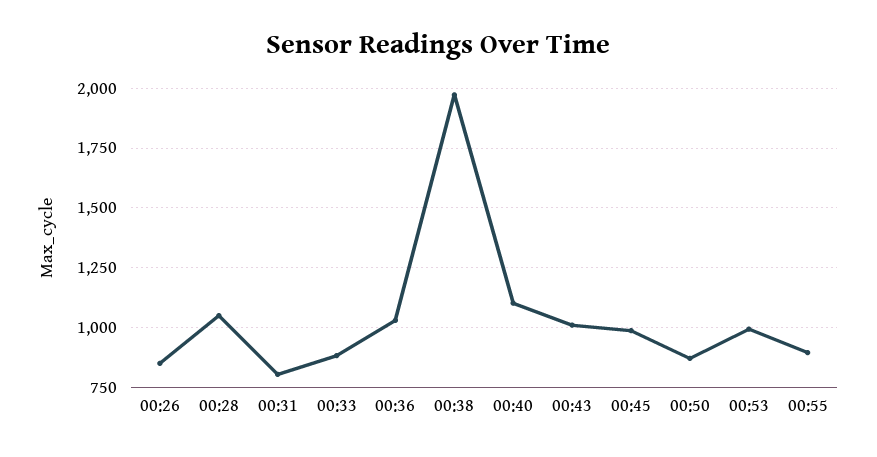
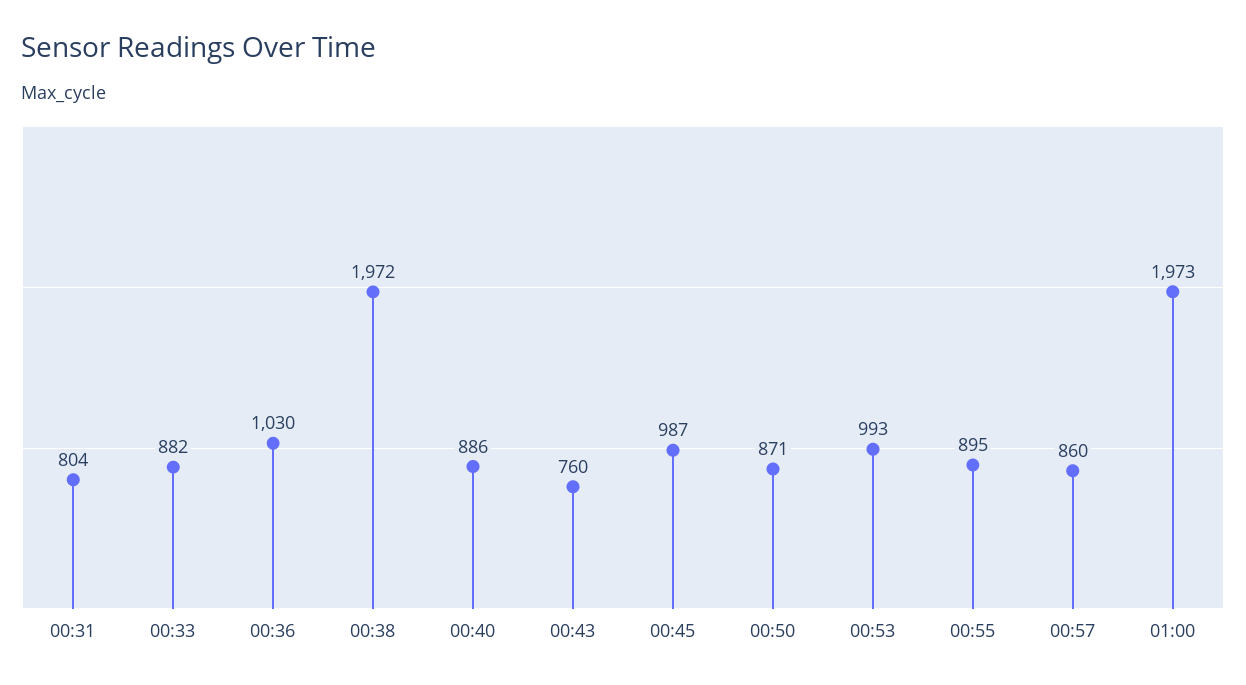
00:26: 850 -> none
00:28: 1050 -> none
00:40: 1100 -> 886
00:43: 1000 -> 760
00:57: none -> 860
01:00: none -> 1973

